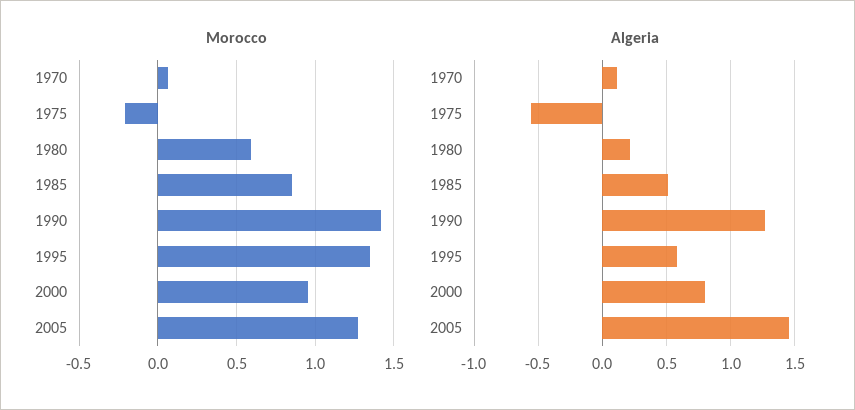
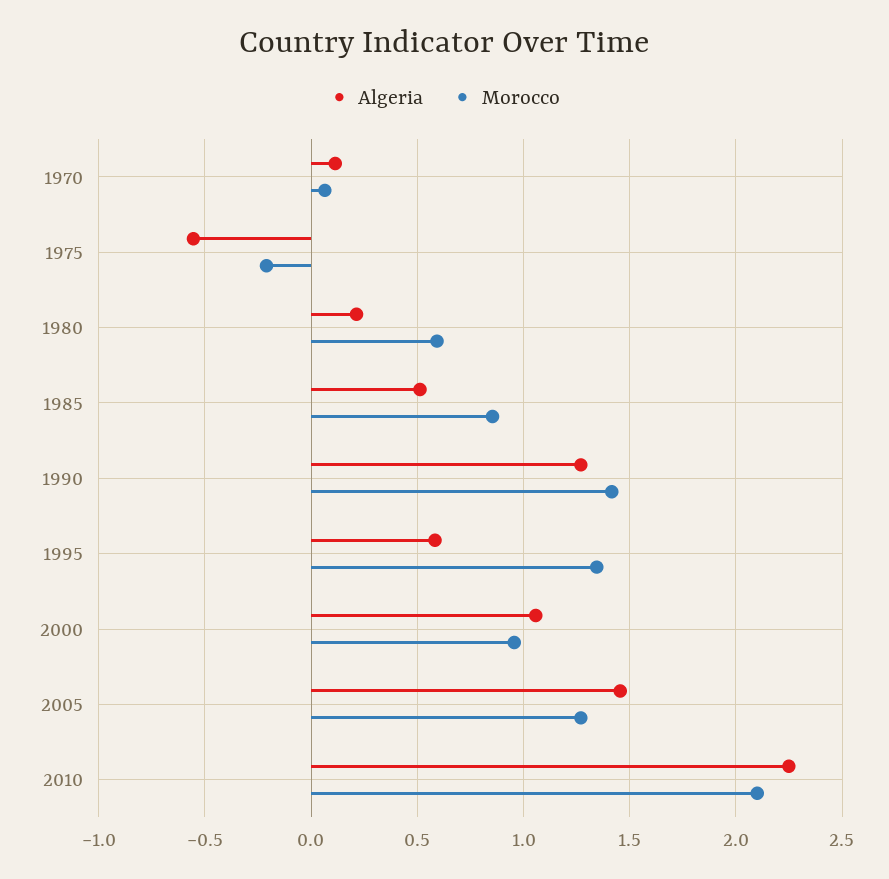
Algeria, 2000: 0.8 -> 1.05
Algeria, 2010: none -> 2.25
Morocco, 2010: none -> 2.1

